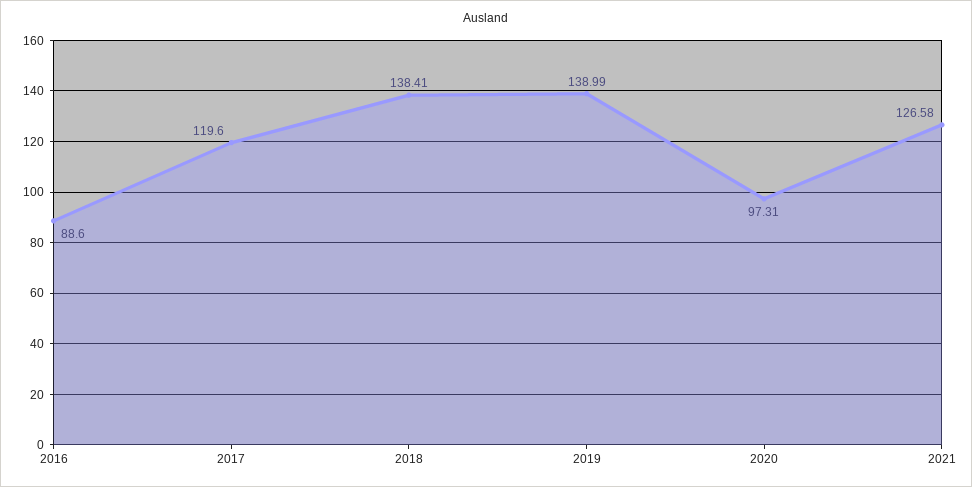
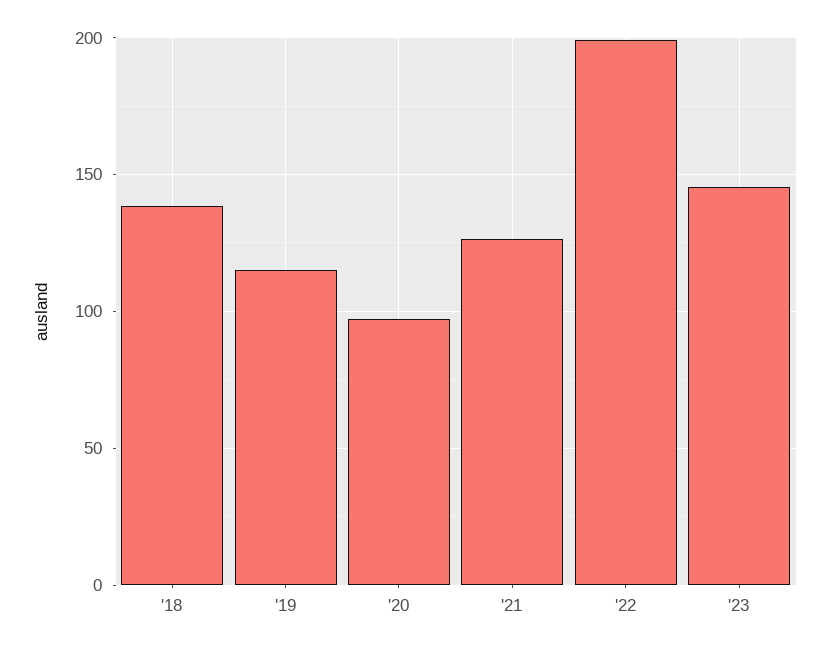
2016: 88.6 -> none
2017: 119.6 -> none
2019: 138.99 -> 115
'22: none -> 200
'23: none -> 145

